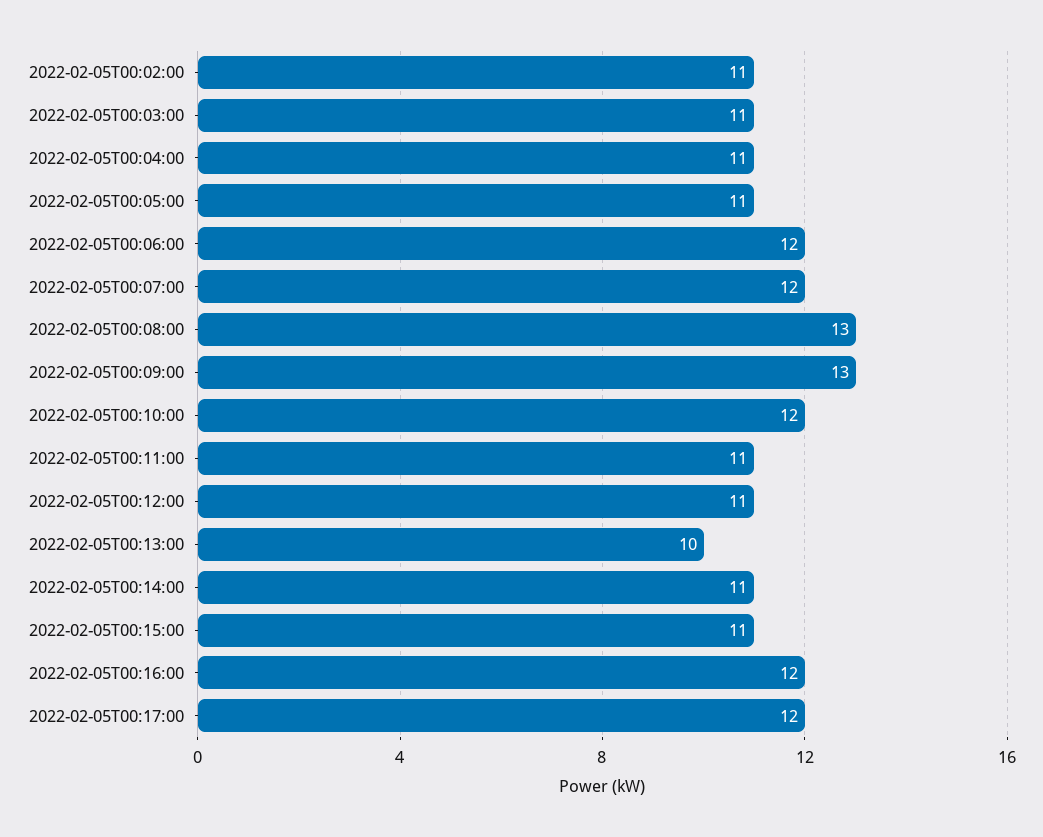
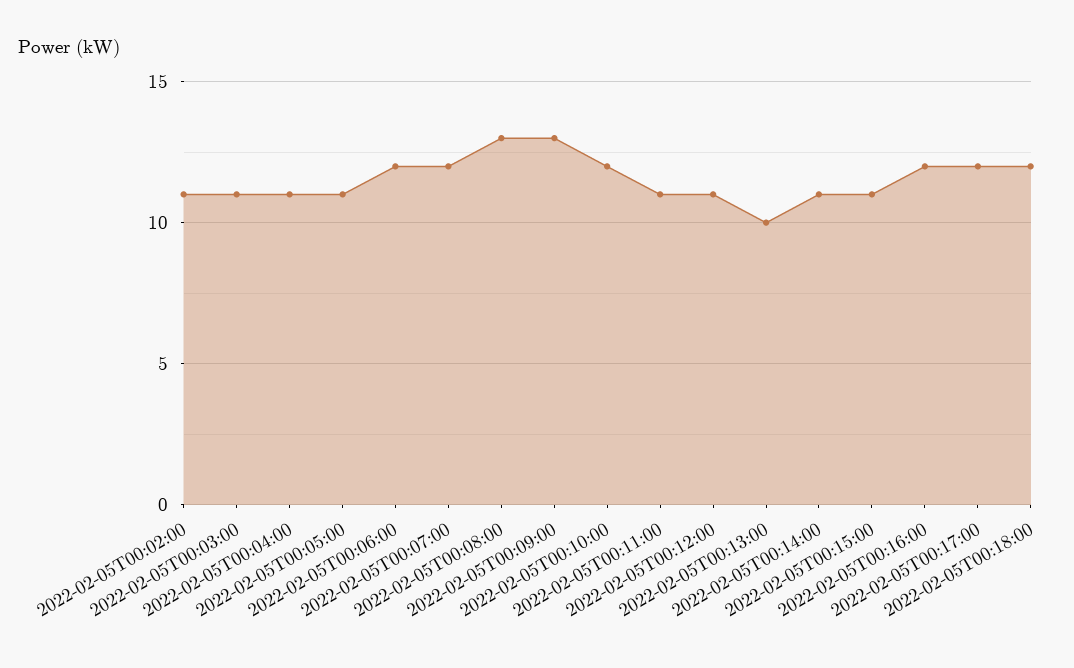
2022-02-05T00:18:00: none -> 12

